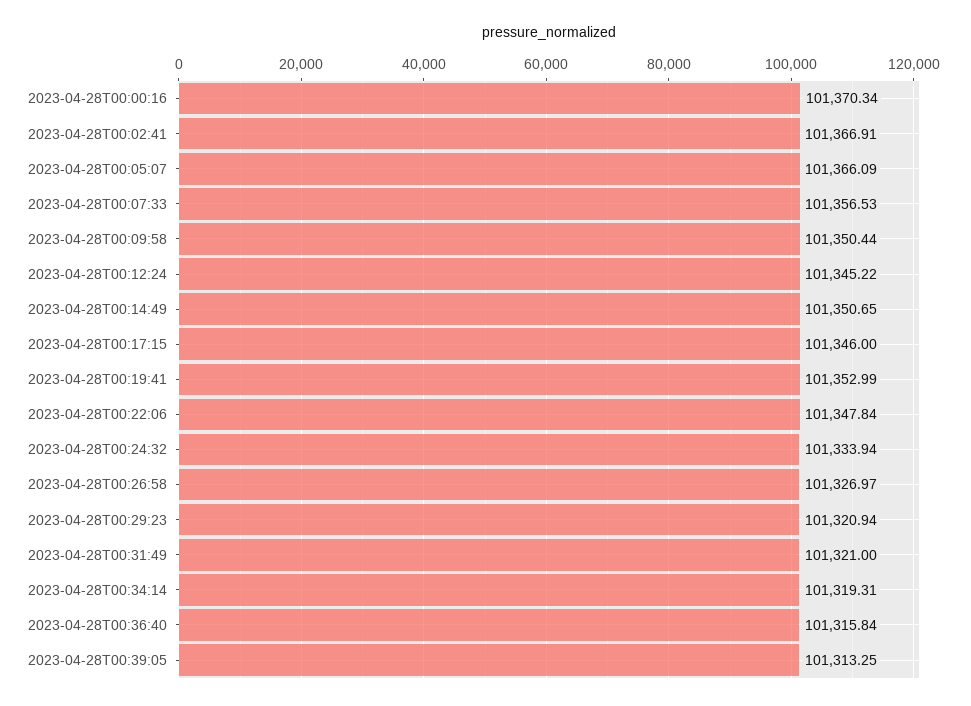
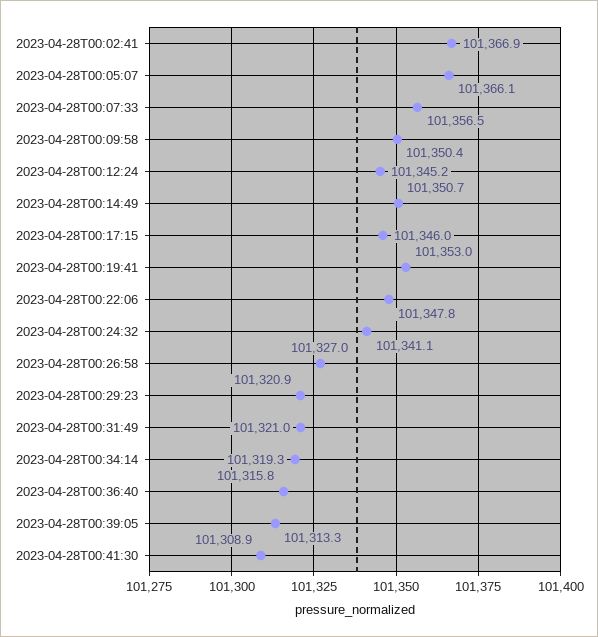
2023-04-28T00:00:16: 101370.34 -> none
2023-04-28T00:24:32: 101333.94 -> 101341.1
2023-04-28T00:41:30: none -> 101308.9

